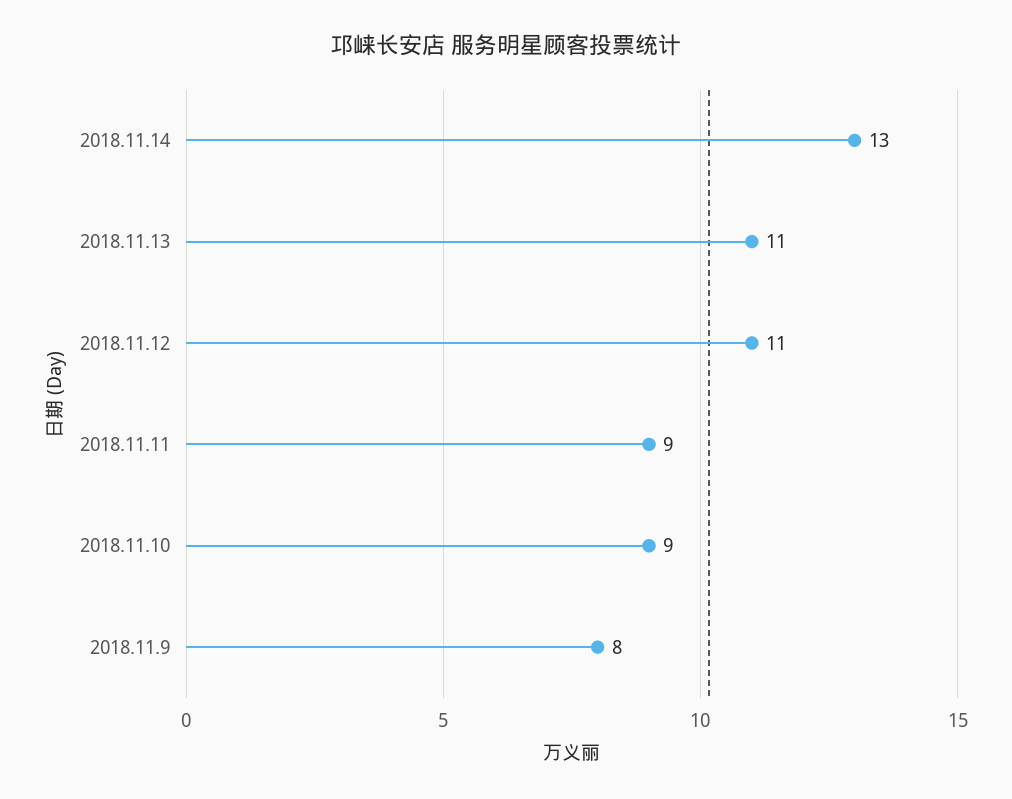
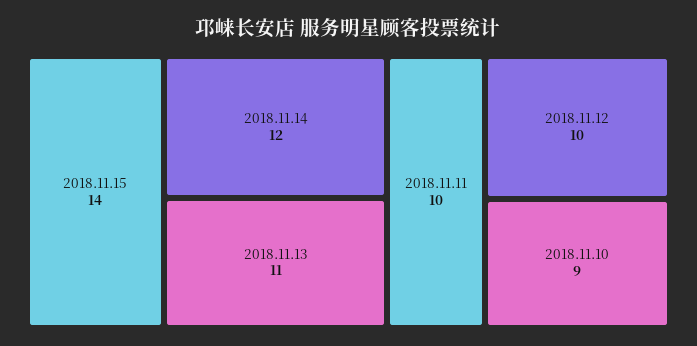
2018.11.14: 13 -> 12
2018.11.12: 11 -> 10
2018.11.11: 9 -> 10
2018.11.9: 8 -> none
2018.11.15: none -> 14

